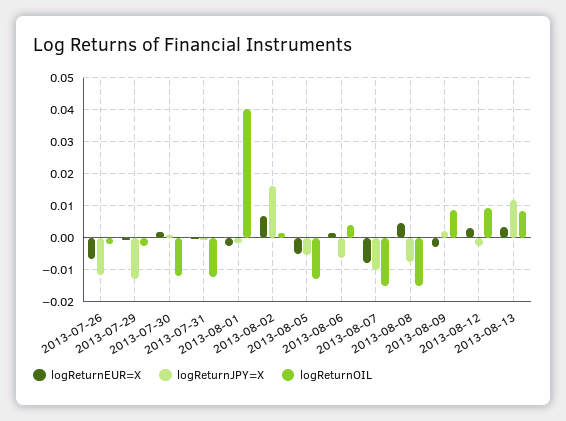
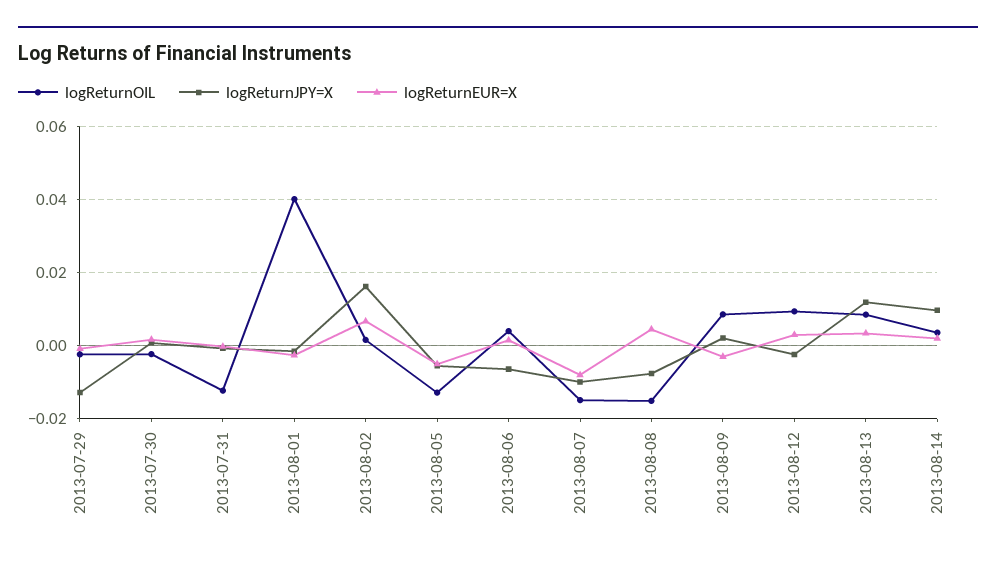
logReturnEUR=X, 2013-07-26: -0.006 -> none
logReturnJPY=X, 2013-07-26: -0.012 -> none
logReturnOIL, 2013-07-26: -0.002 -> none
logReturnOIL, 2013-07-30: -0.012 -> -0.002
logReturnOIL, 2013-08-14: none -> 0.004
logReturnJPY=X, 2013-08-14: none -> 0.01
logReturnEUR=X, 2013-08-14: none -> 0.002

